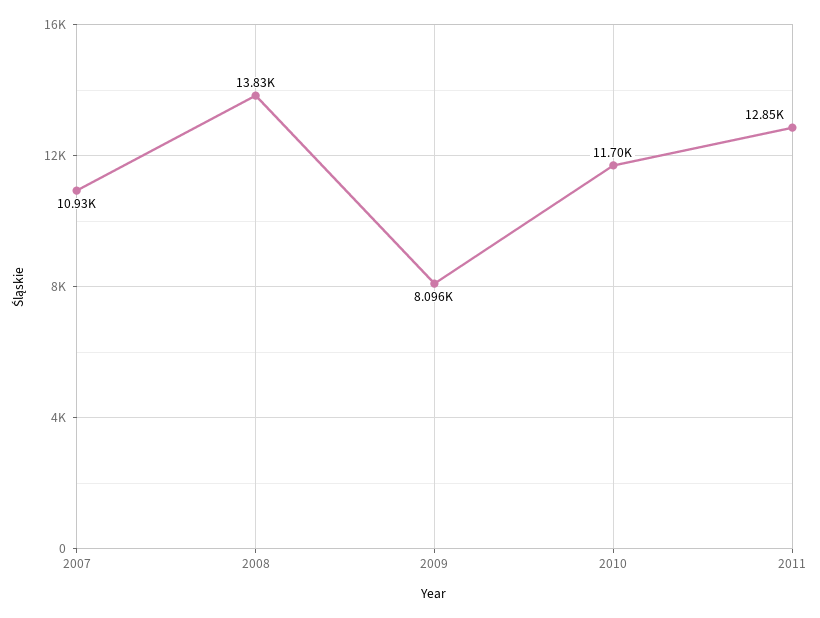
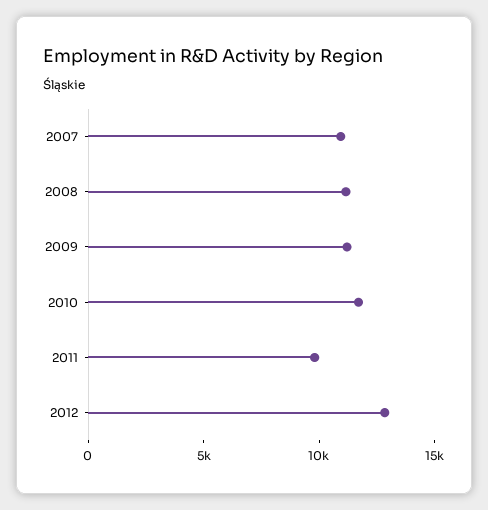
2008: 13830 -> 11000
2009: 8096 -> 11000
2011: 12850 -> 10000
2012: none -> 13000

